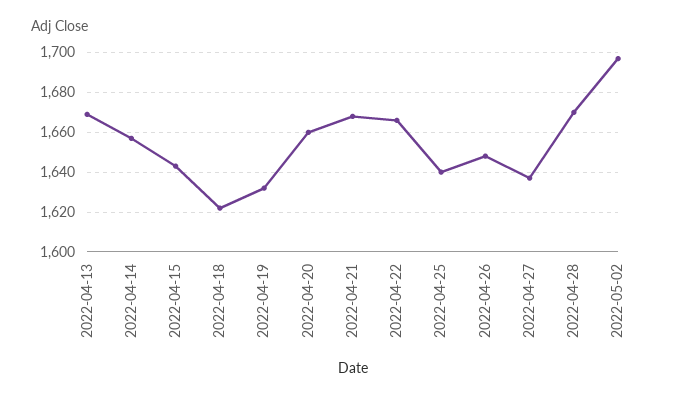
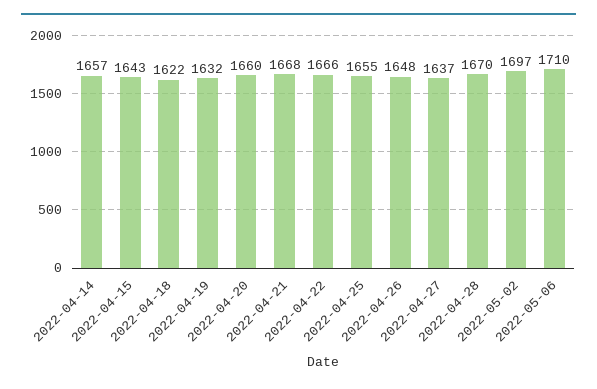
2022-04-13: 1670 -> none
2022-04-25: 1640 -> 1655
2022-05-06: none -> 1710

